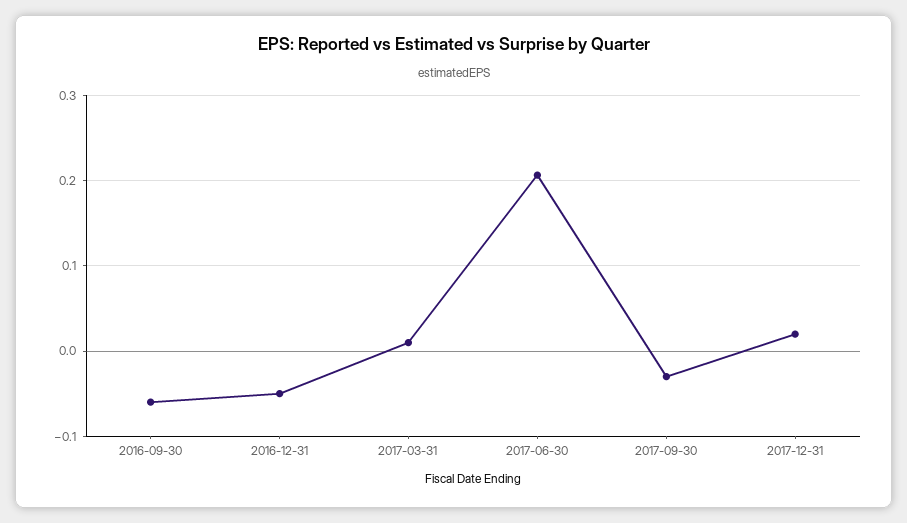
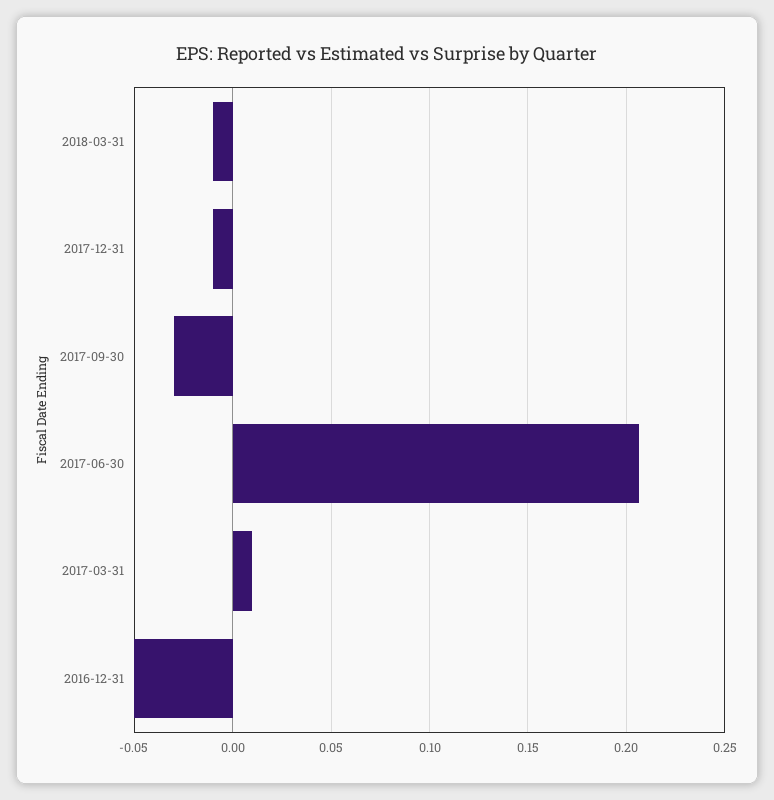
2016-09-30: -0.06 -> none
2017-12-31: 0.02 -> -0.01
2018-03-31: none -> -0.01

